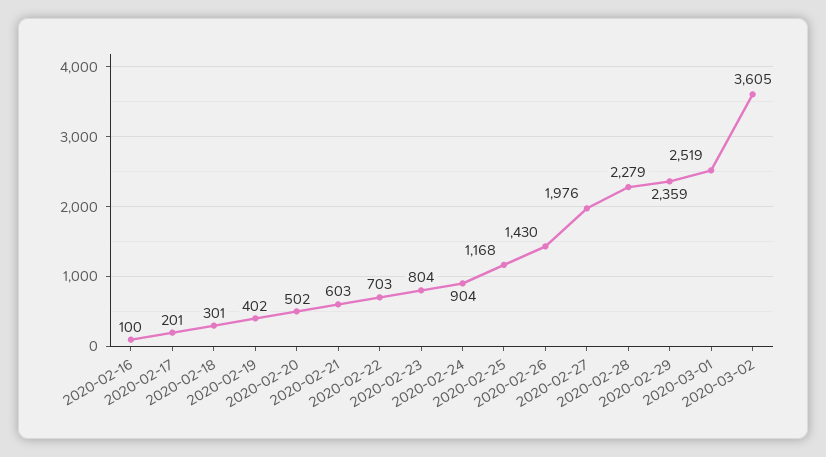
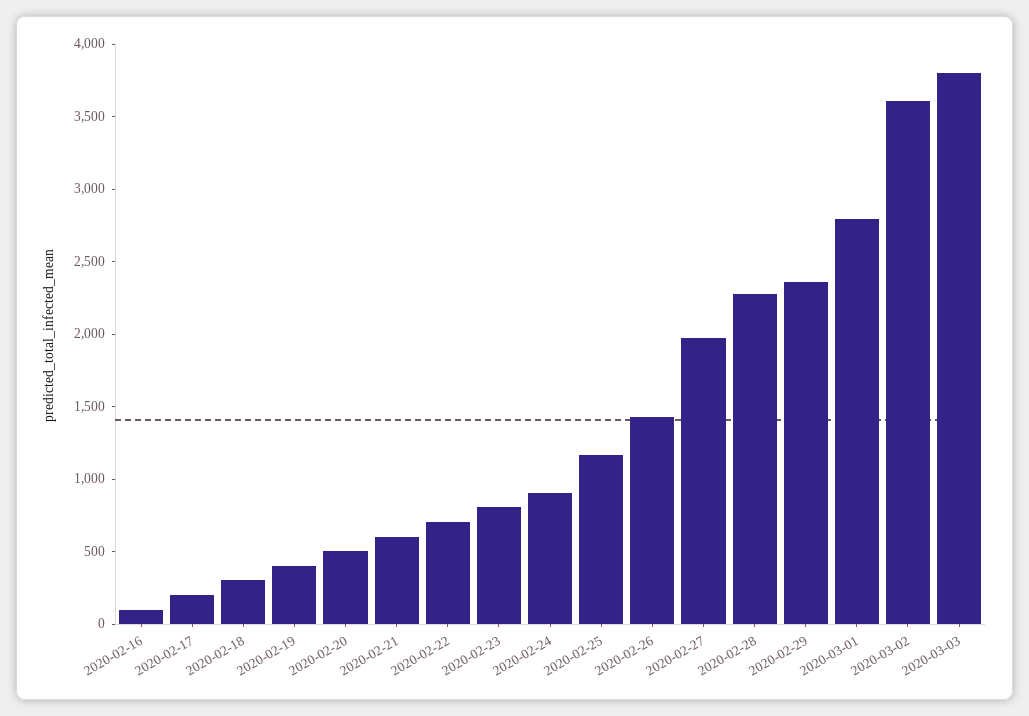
2020-03-01: 2519 -> 2800
2020-03-03: none -> 3800

